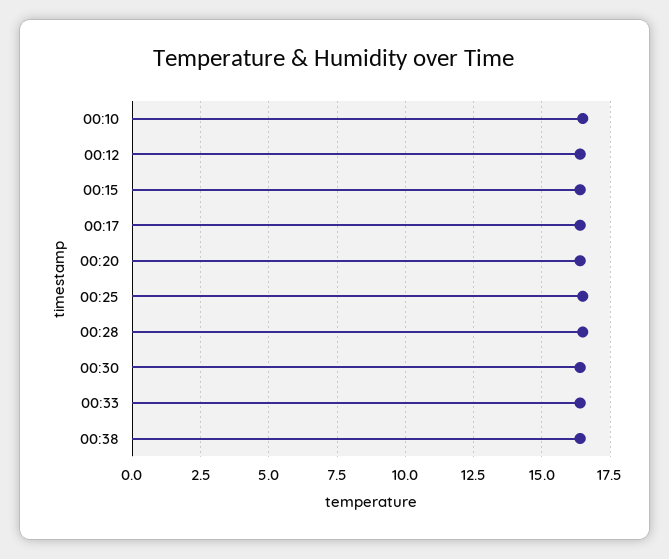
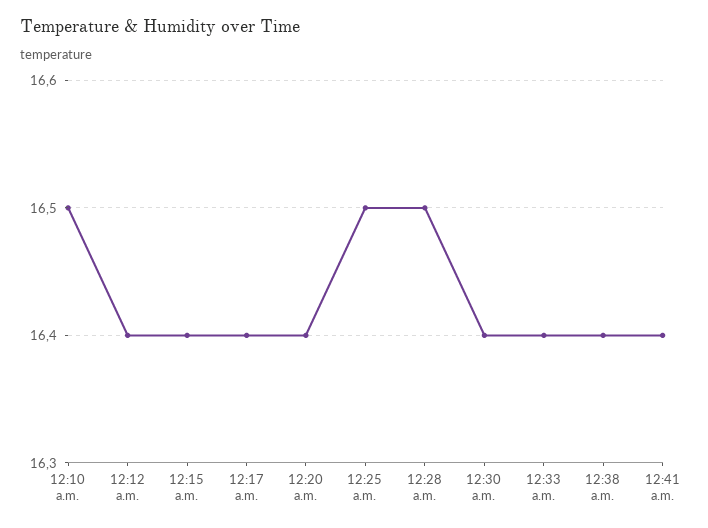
12:41 a.m.: none -> 16.4

